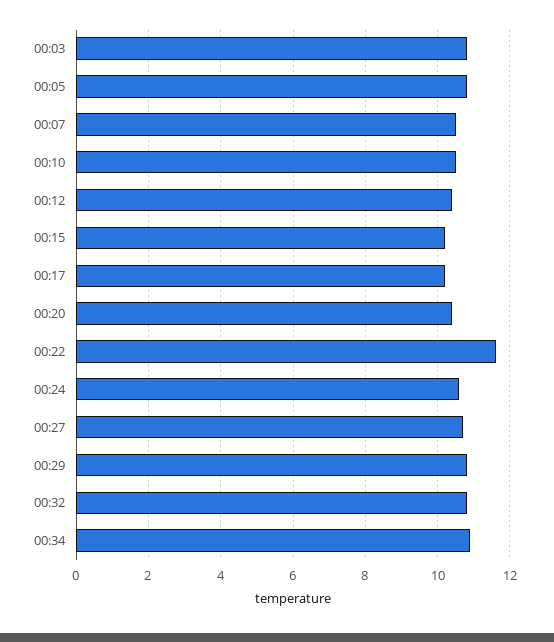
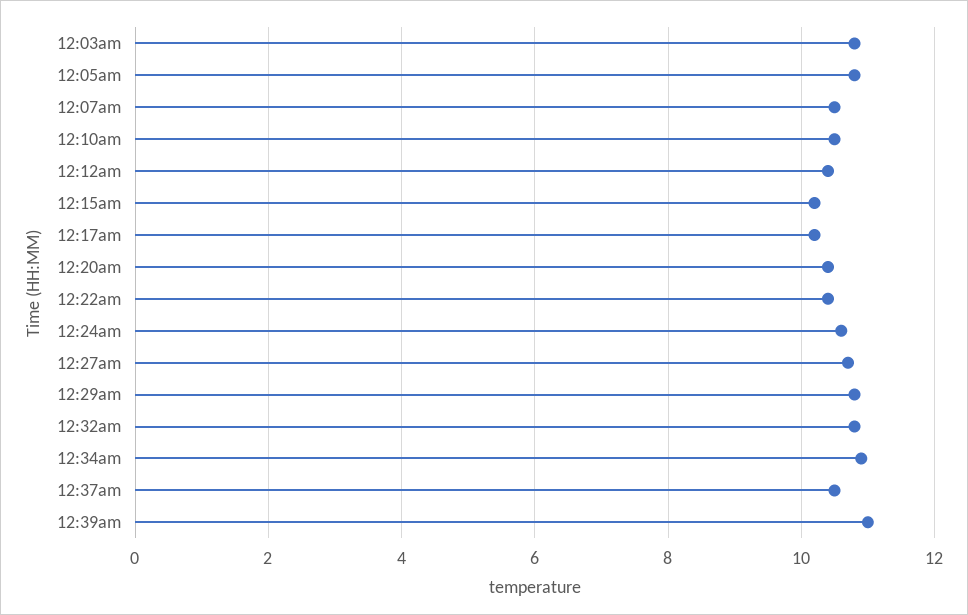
00:22: 11.5 -> 10.5
12:37am: none -> 10.5
12:39am: none -> 11

